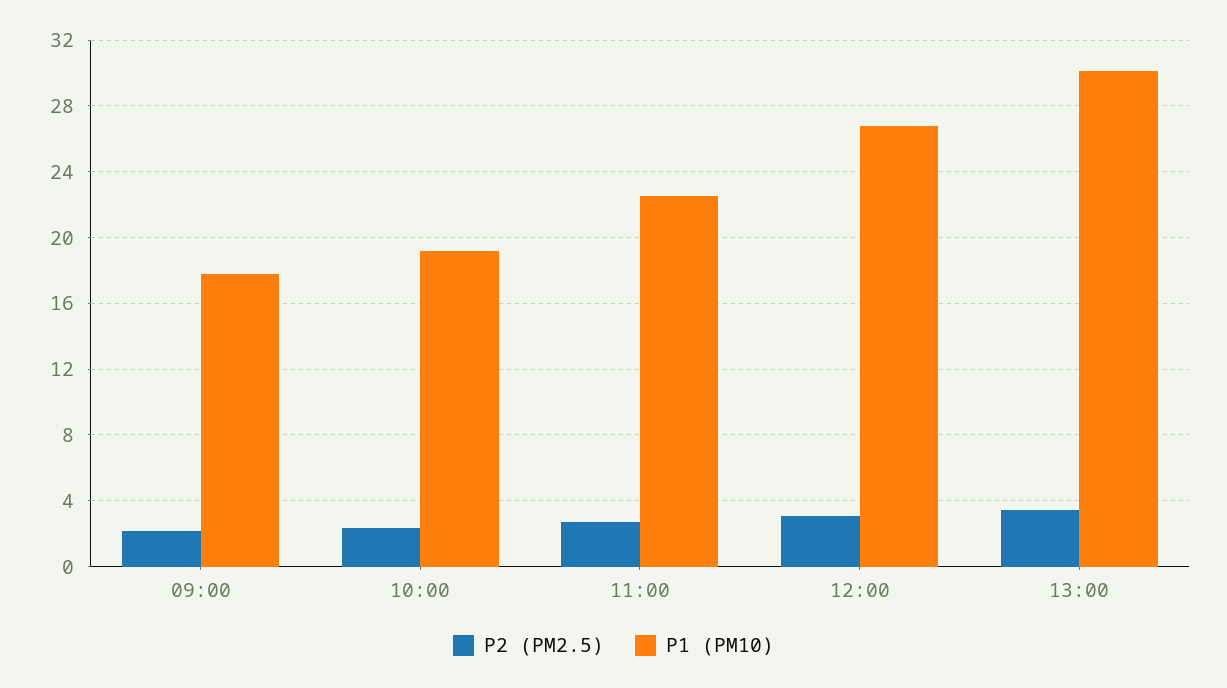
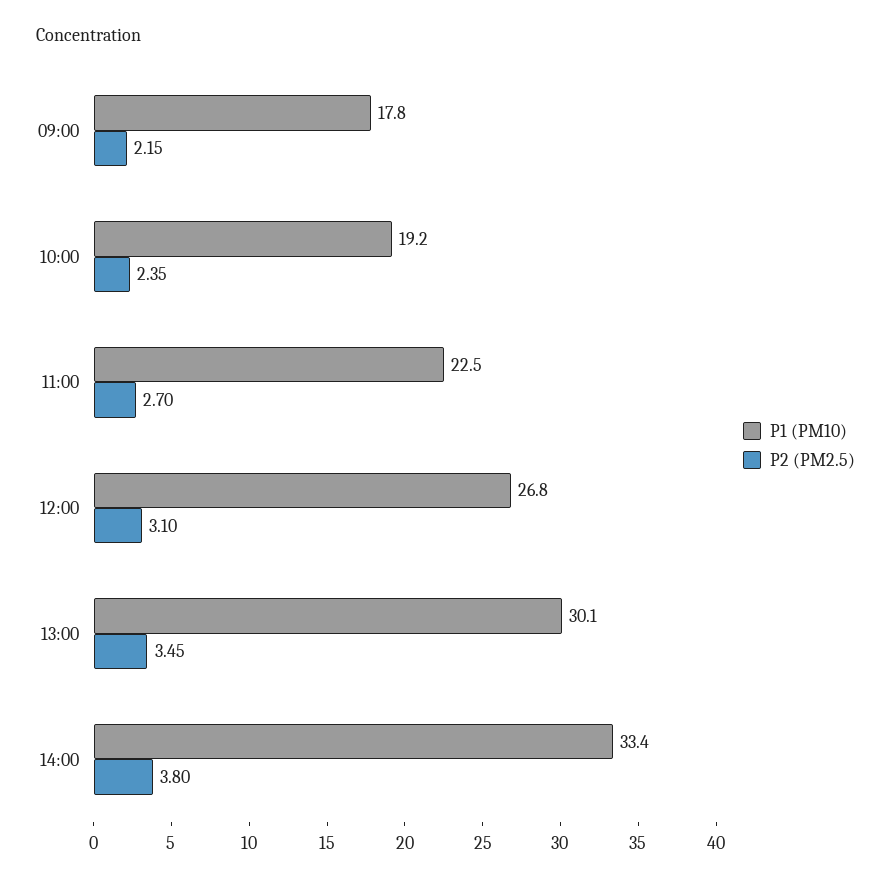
P1 (PM10), 14:00: none -> 33.4
P2 (PM2.5), 14:00: none -> 3.8

